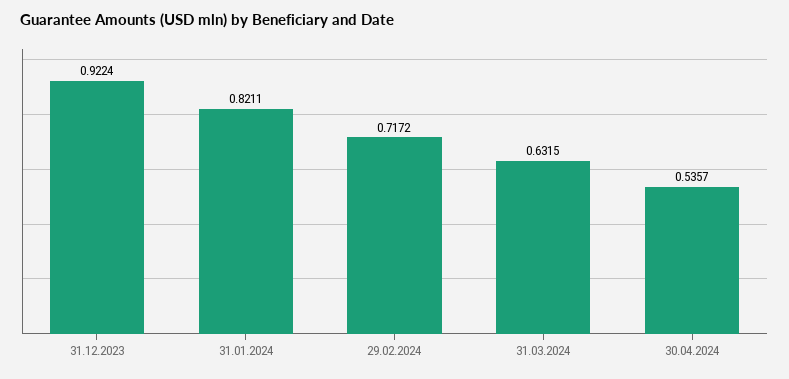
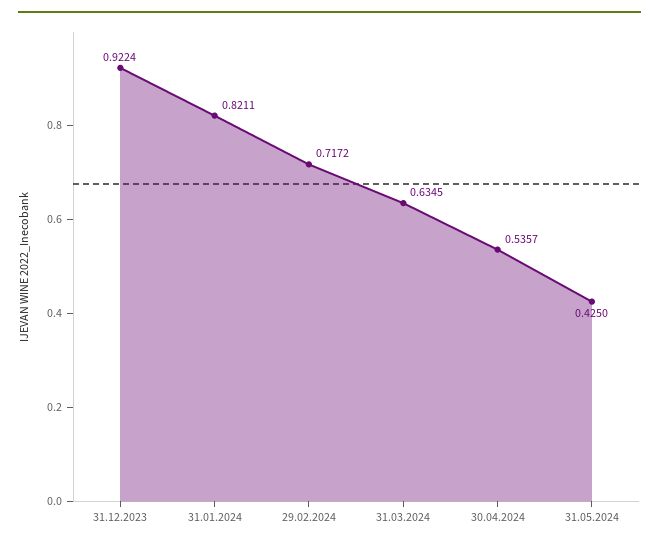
31.03.2024: 0.6315 -> 0.6345
31.05.2024: none -> 0.425

